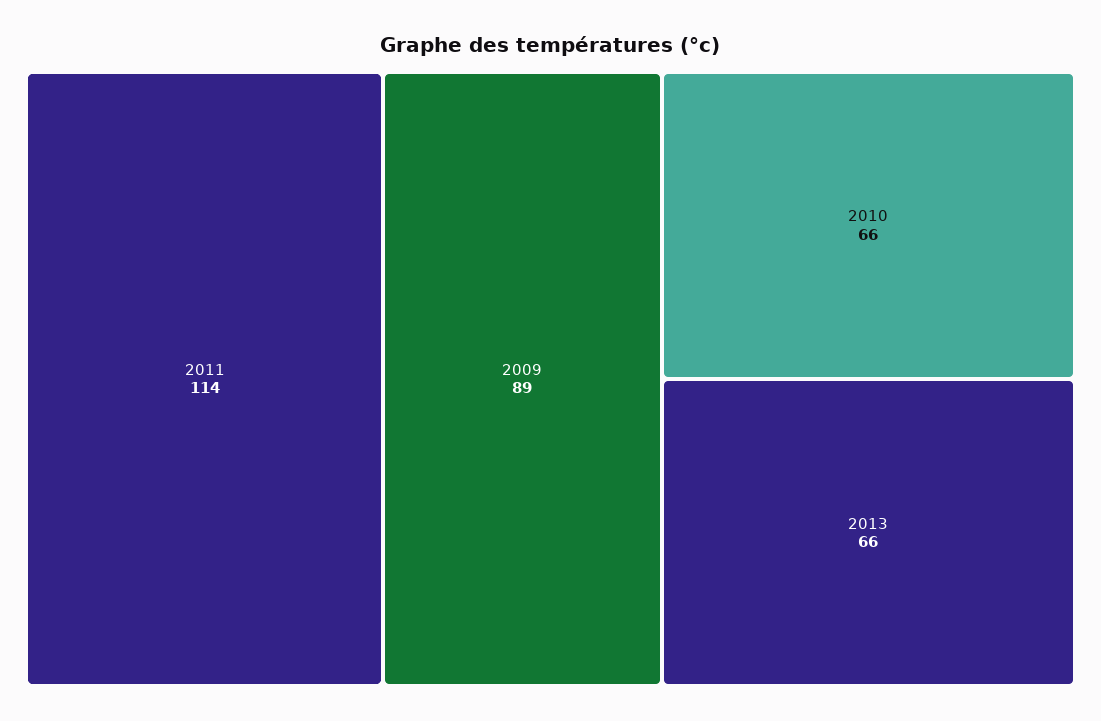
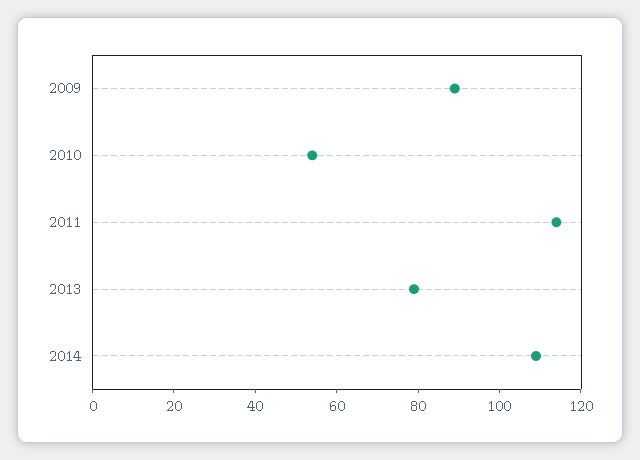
2010: 66 -> 55
2013: 66 -> 80
2014: none -> 110

